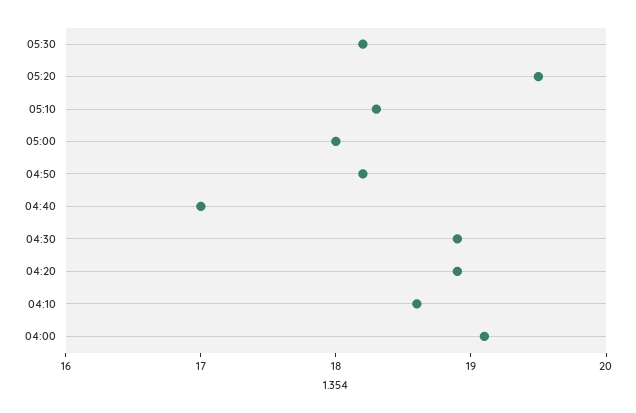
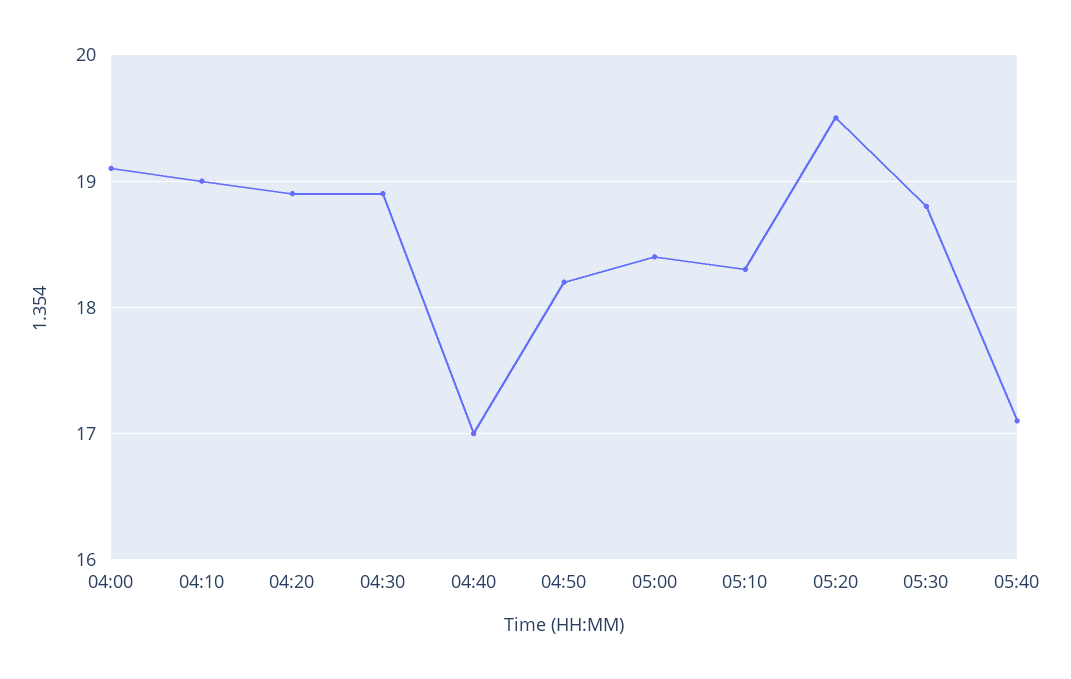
05:30: 18.2 -> 18.8
05:00: 18 -> 18.4
04:10: 18.6 -> 19
05:40: none -> 17.1

